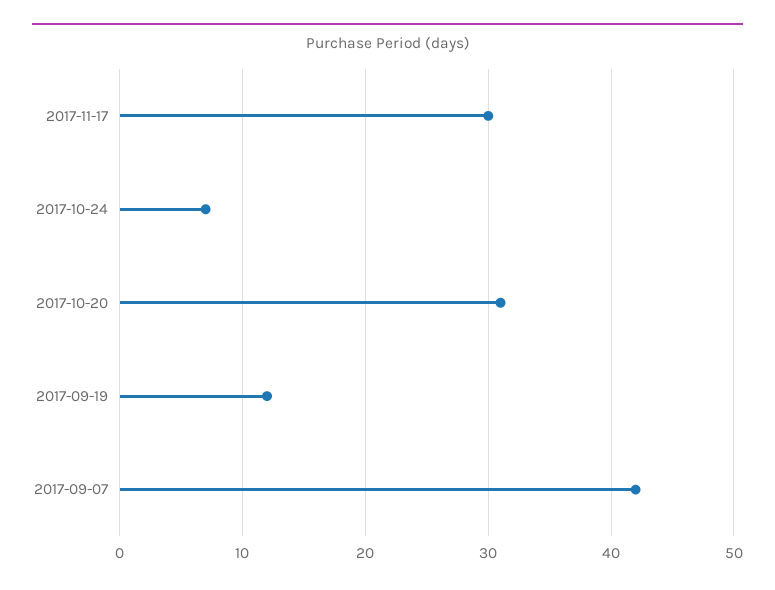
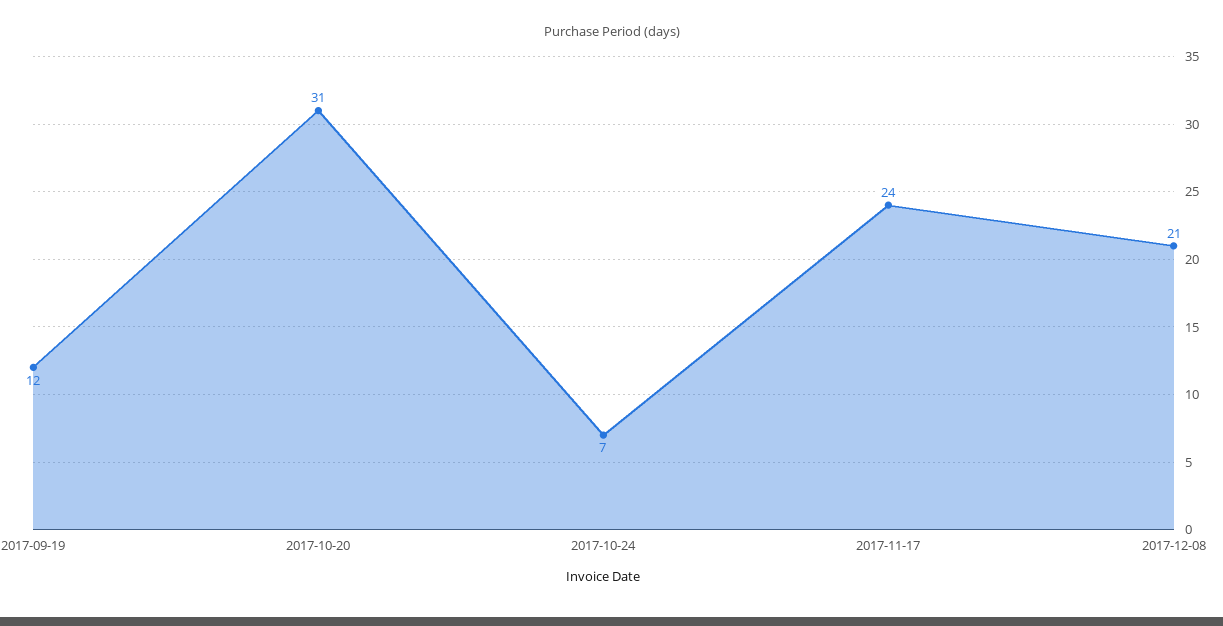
2017-11-17: 30 -> 24
2017-09-07: 42 -> none
2017-12-08: none -> 21

